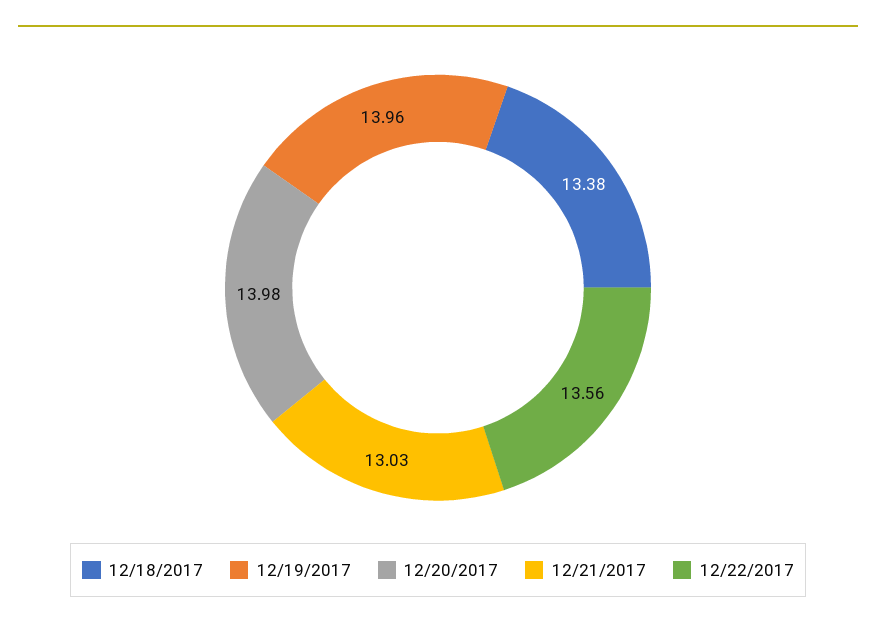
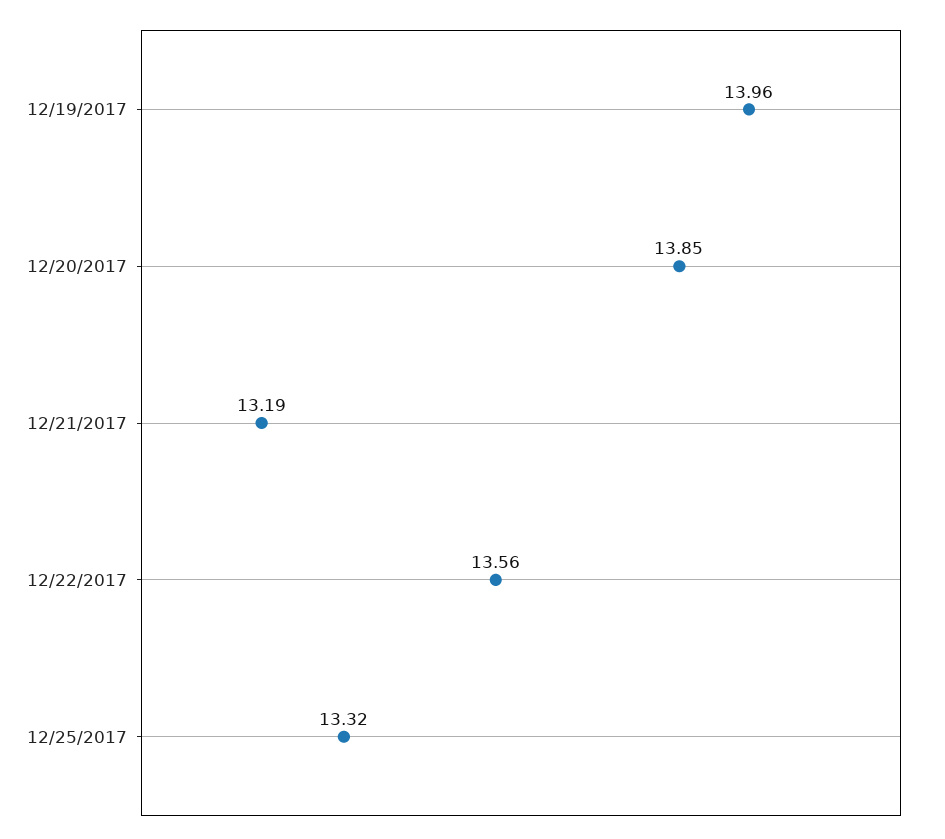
12/18/2017: 13.38 -> none
12/20/2017: 13.98 -> 13.85
12/21/2017: 13.03 -> 13.19
12/25/2017: none -> 13.32

